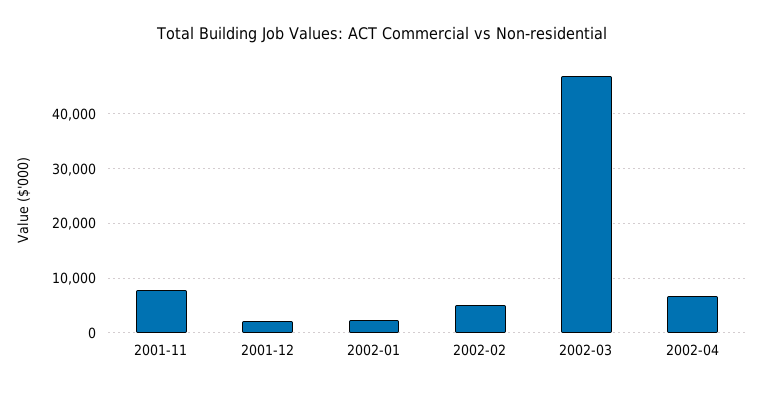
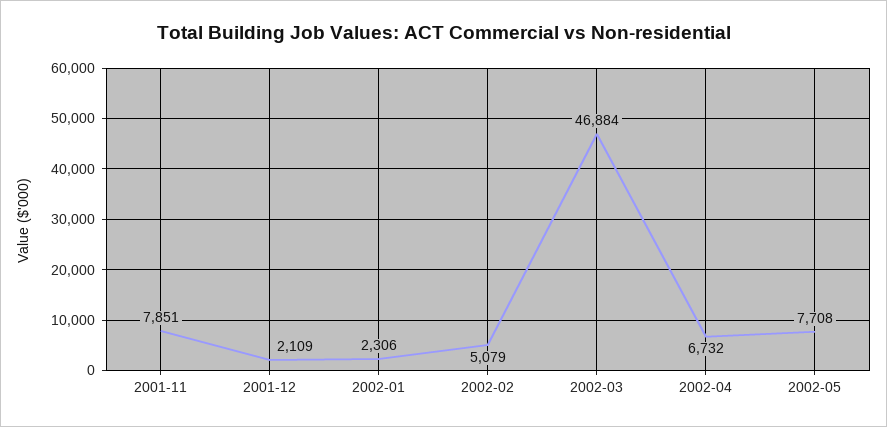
2002-05: none -> 7708

